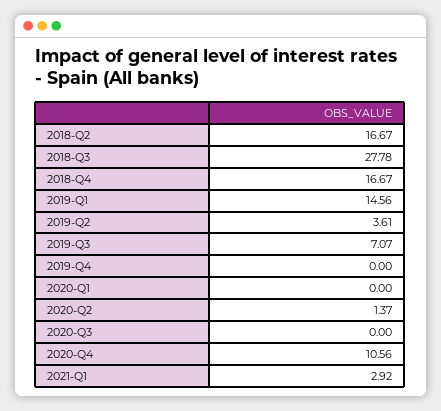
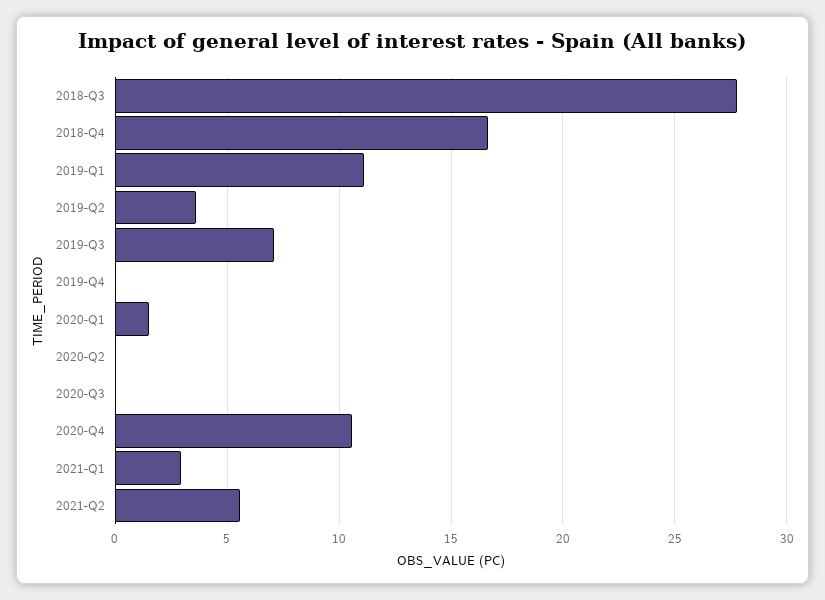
2018-Q2: 16.67 -> none
2019-Q1: 14.56 -> 11
2020-Q1: 0 -> 1.5
2020-Q2: 1.37 -> 0
2021-Q2: none -> 5.5

